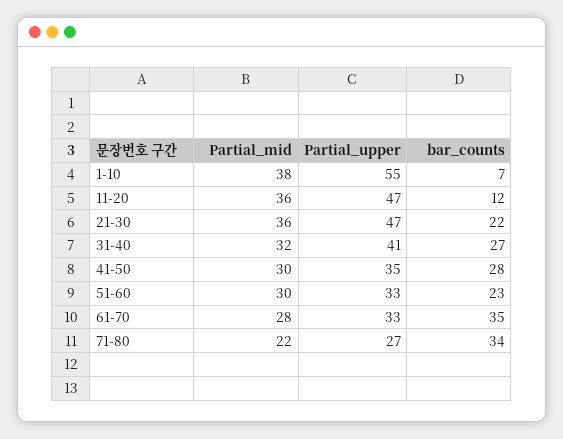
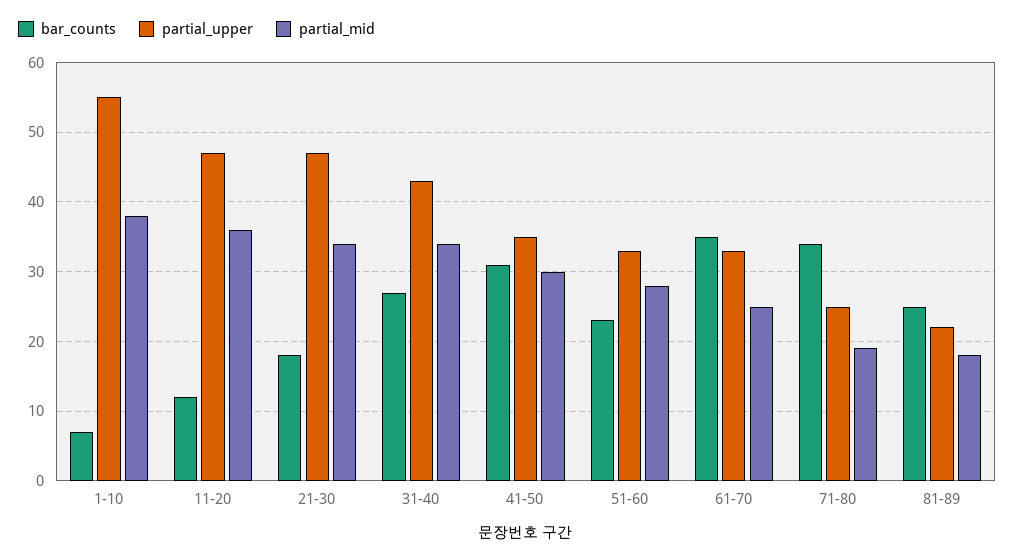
Partial_mid, 21-30: 36 -> 34
bar_counts, 21-30: 22 -> 18
Partial_mid, 31-40: 32 -> 34
Partial_upper, 31-40: 41 -> 43
bar_counts, 41-50: 28 -> 31
Partial_mid, 51-60: 30 -> 28
Partial_mid, 61-70: 28 -> 25
Partial_mid, 71-80: 22 -> 19
Partial_upper, 71-80: 27 -> 25
bar_counts, 81-89: none -> 25
Partial_upper, 81-89: none -> 22
Partial_mid, 81-89: none -> 18

